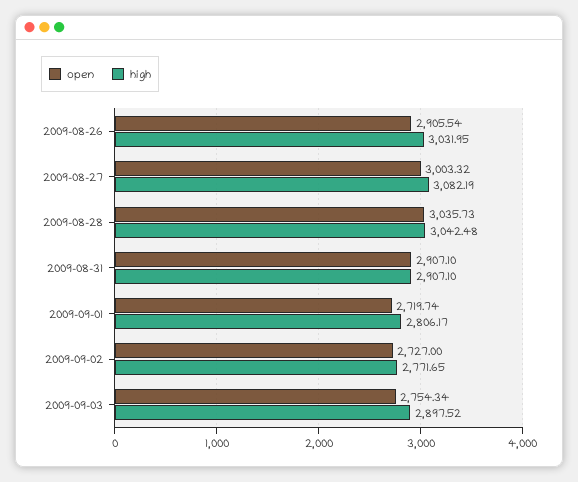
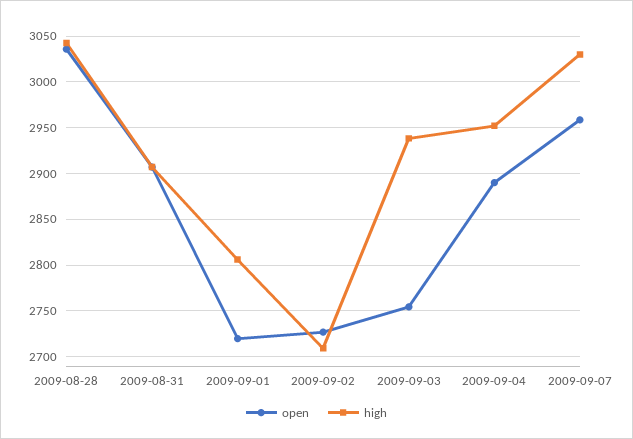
open, 2009-08-26: 2905.54 -> none
high, 2009-08-26: 3031.95 -> none
open, 2009-08-27: 3003.32 -> none
high, 2009-08-27: 3082.19 -> none
high, 2009-09-02: 2771.65 -> 2710
high, 2009-09-03: 2897.52 -> 2940
open, 2009-09-04: none -> 2890
high, 2009-09-04: none -> 2950
open, 2009-09-07: none -> 2960
high, 2009-09-07: none -> 3030

